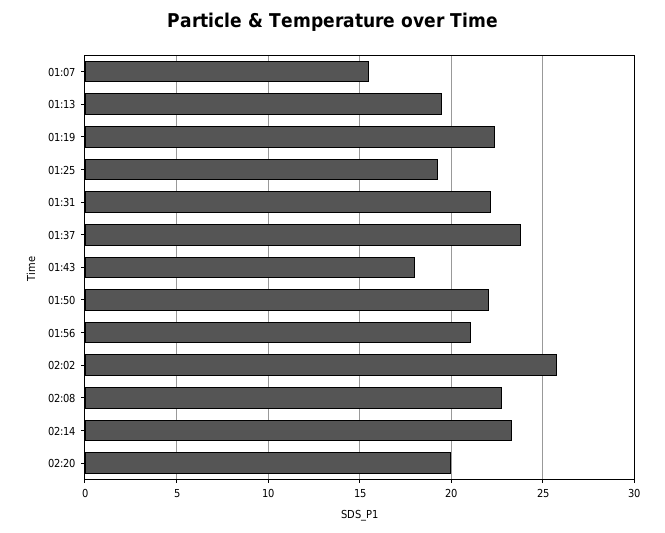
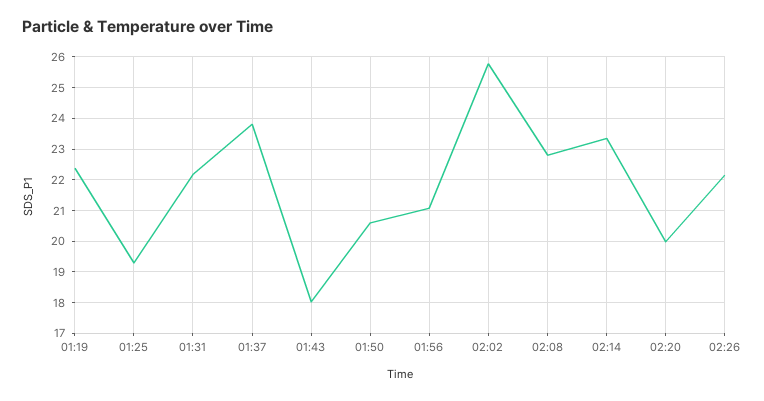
01:07: 15.5 -> none
01:13: 19.5 -> none
01:50: 22 -> 20.6
02:26: none -> 22.2

